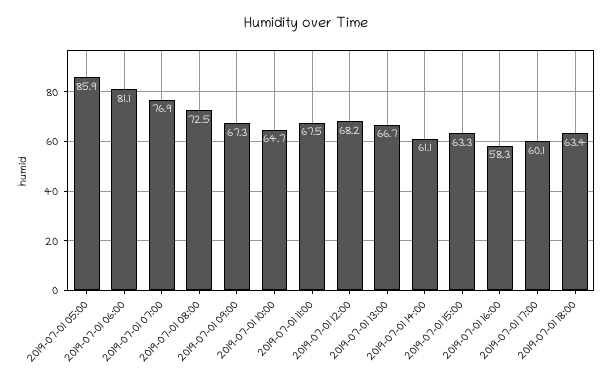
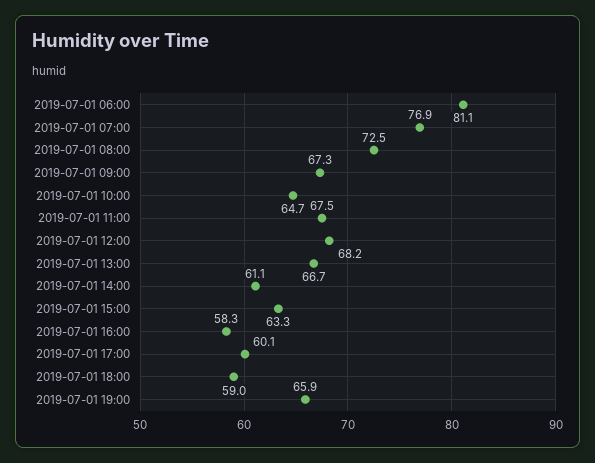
2019-07-01 05:00: 85.9 -> none
2019-07-01 18:00: 63.4 -> 59
2019-07-01 19:00: none -> 65.9

